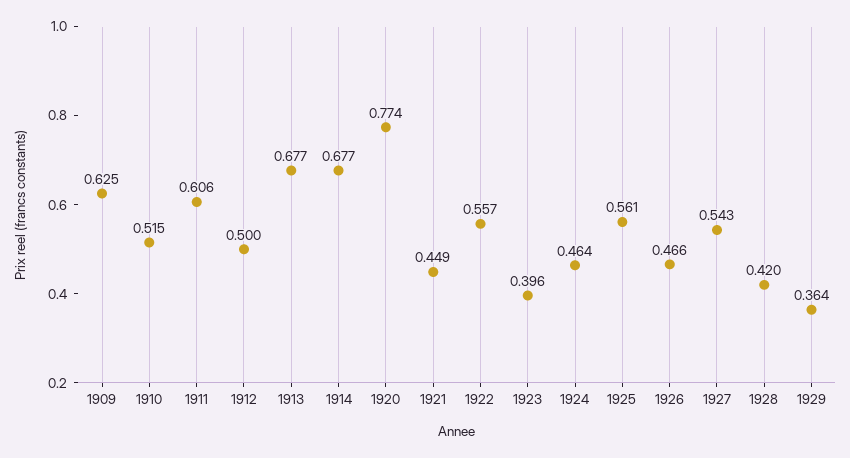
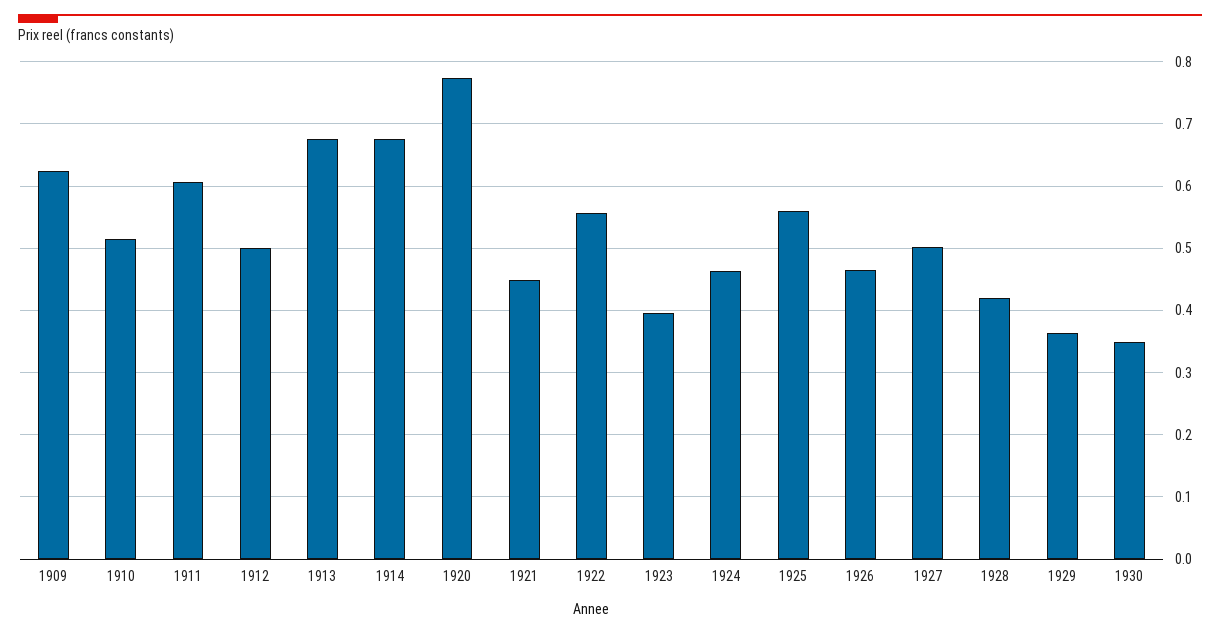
1927: 0.543 -> 0.5
1930: none -> 0.35

